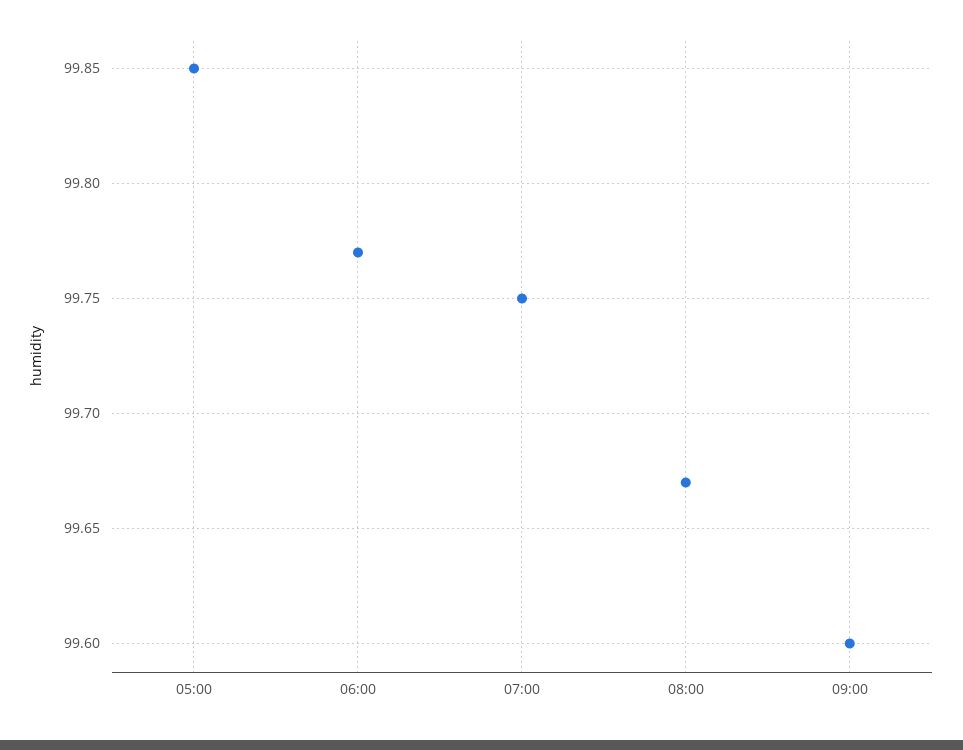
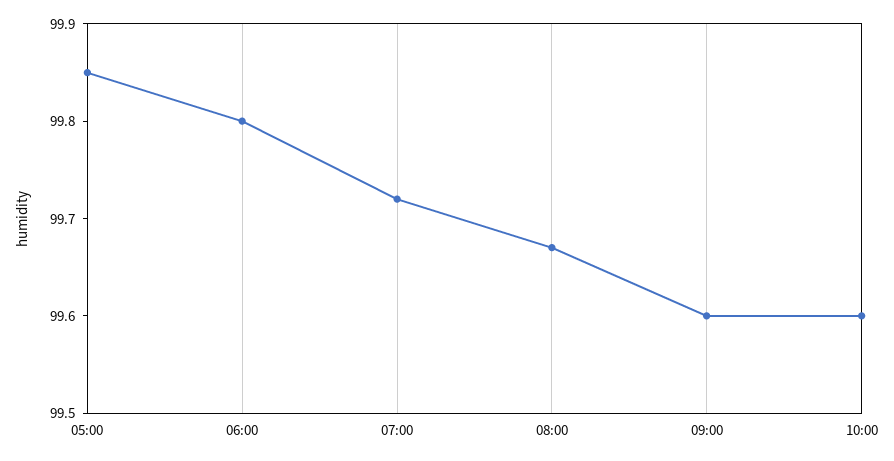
06:00: 99.77 -> 99.8
07:00: 99.75 -> 99.72
10:00: none -> 99.6

